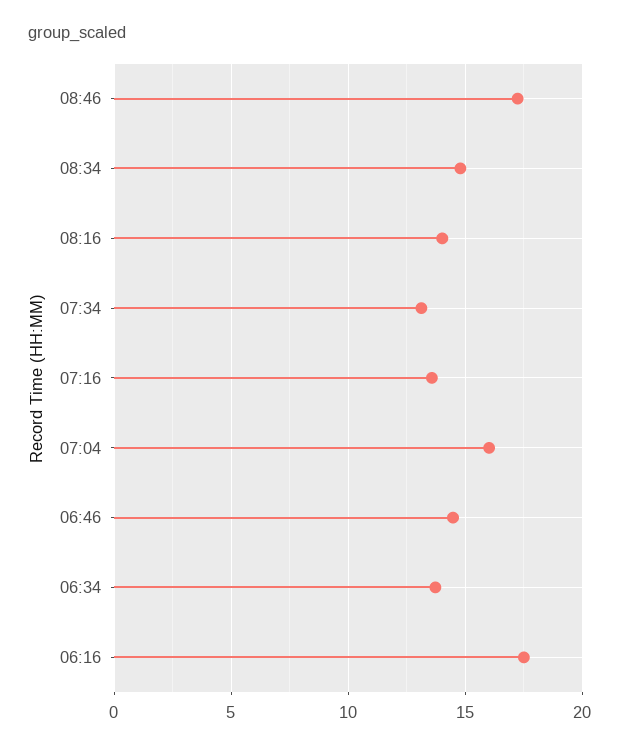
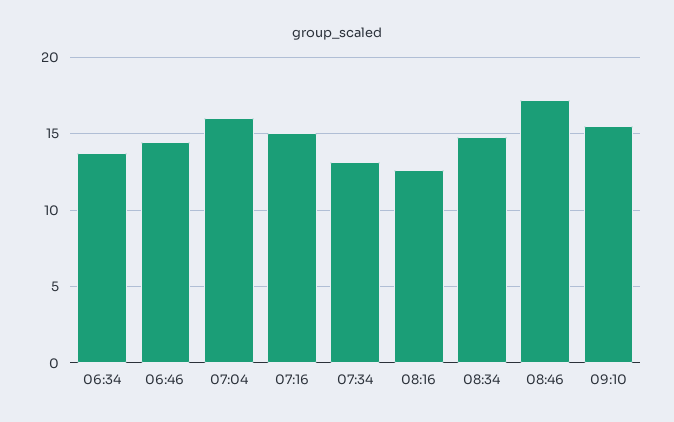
08:16: 14 -> 12.5
07:16: 13.5 -> 15
06:16: 17.5 -> none
09:10: none -> 15.5

